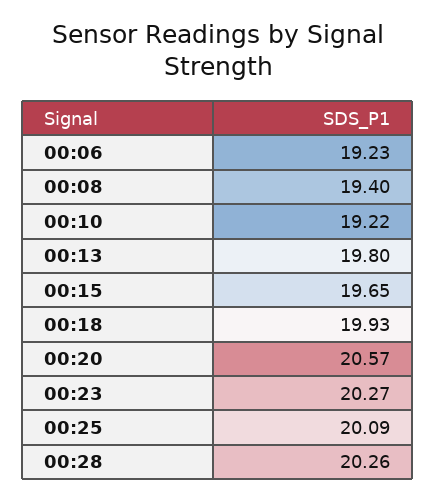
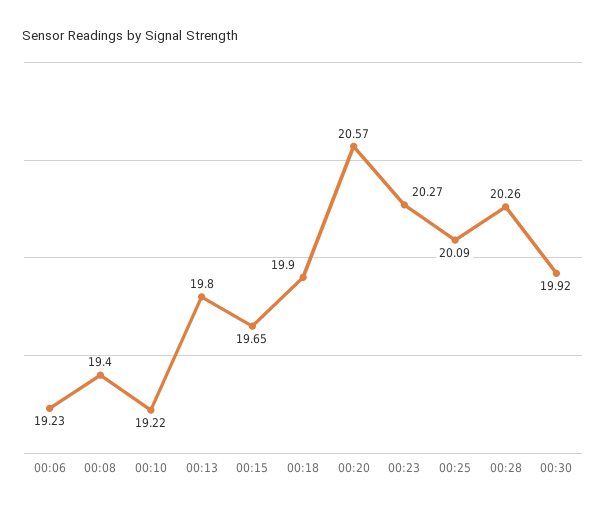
00:18: 19.93 -> 19.9
00:30: none -> 19.92

